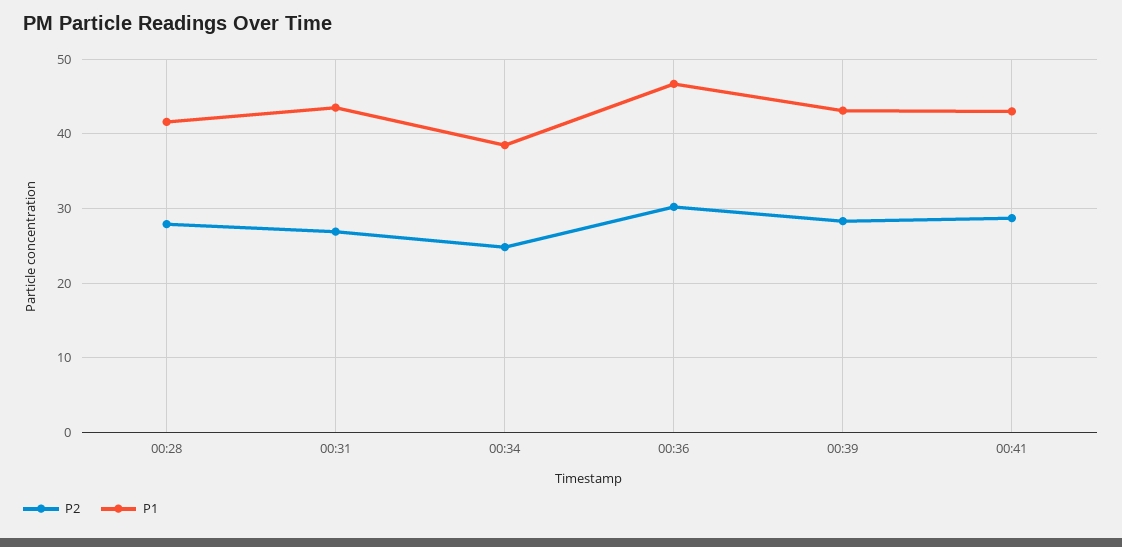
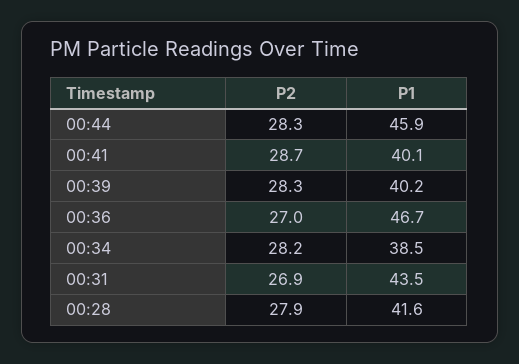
P2, 00:34: 25 -> 28.2
P2, 00:36: 30 -> 27
P1, 00:39: 43 -> 40.2
P1, 00:41: 43 -> 40.1
P2, 00:44: none -> 28.3
P1, 00:44: none -> 45.9

